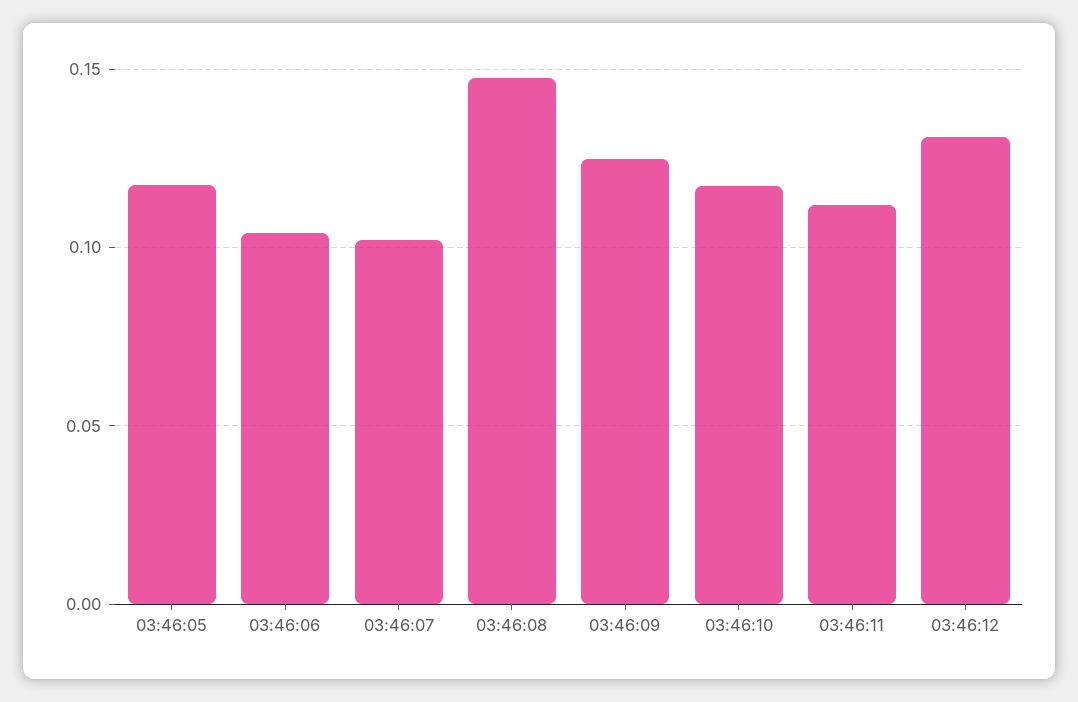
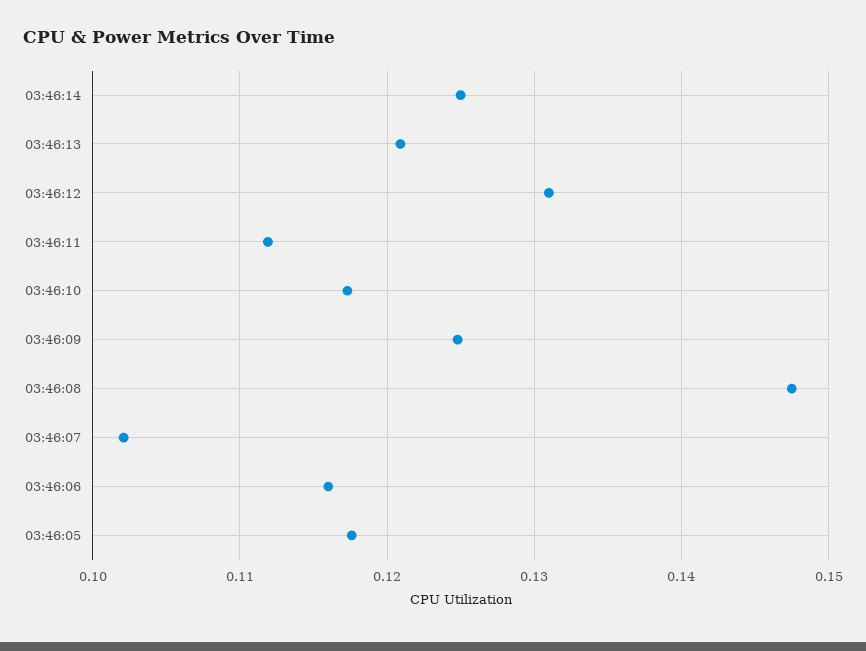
03:46:06: 0.105 -> 0.116
03:46:14: none -> 0.125
03:46:13: none -> 0.121

